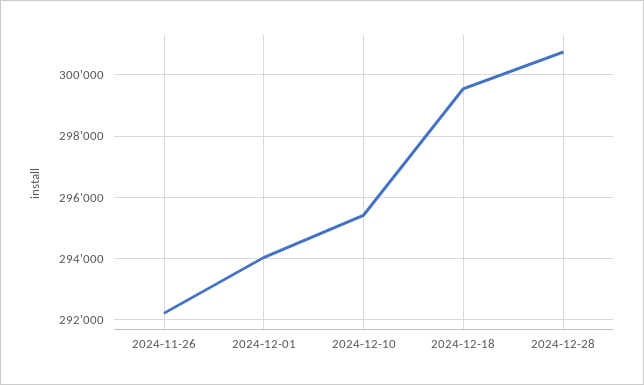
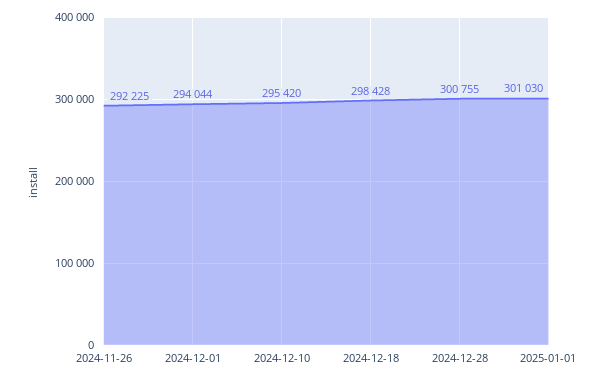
2024-12-18: 299600 -> 298428
2025-01-01: none -> 301030

